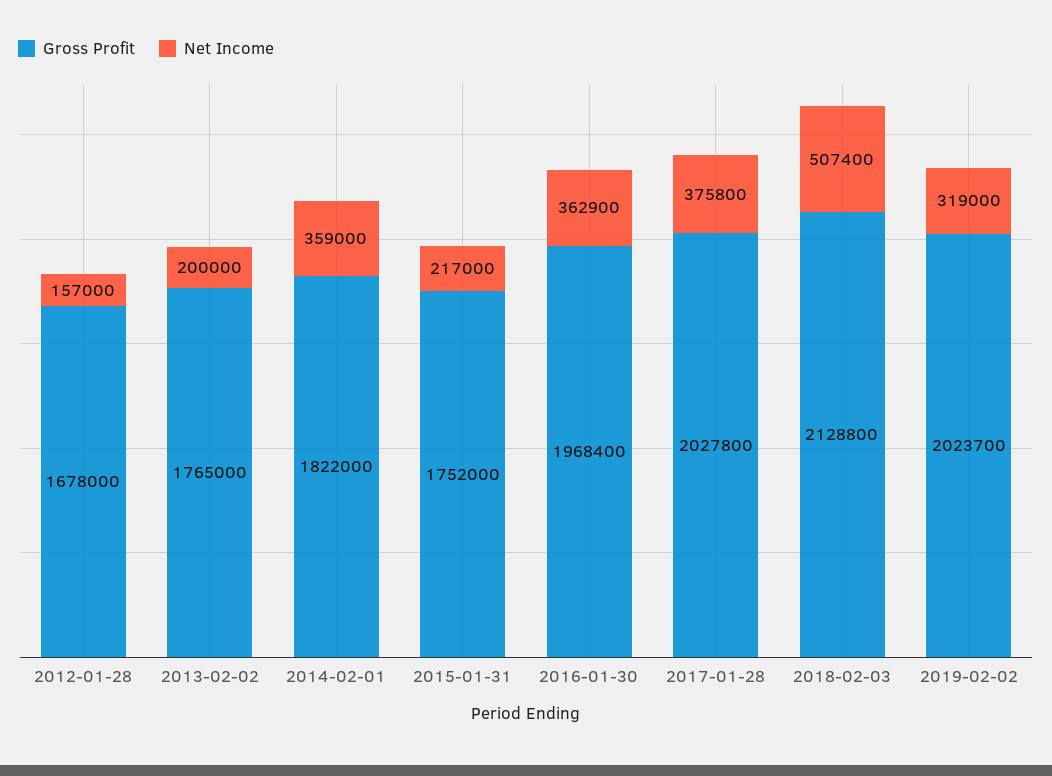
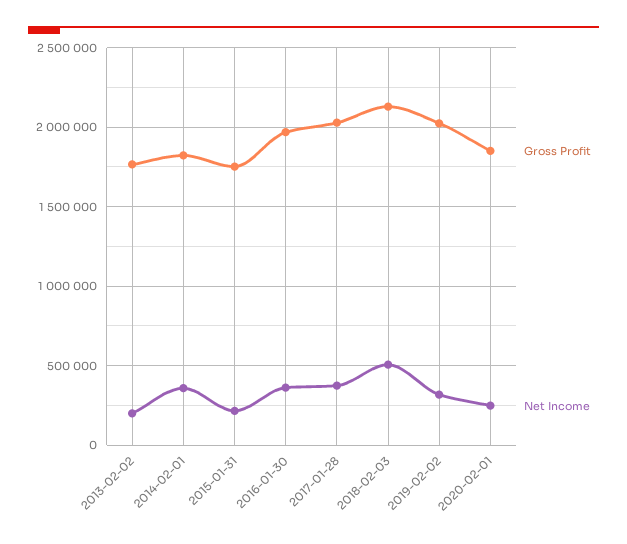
Gross Profit, 2012-01-28: 1678000 -> none
Net Income, 2012-01-28: 157000 -> none
Gross Profit, 2020-02-01: none -> 1850000
Net Income, 2020-02-01: none -> 250000

